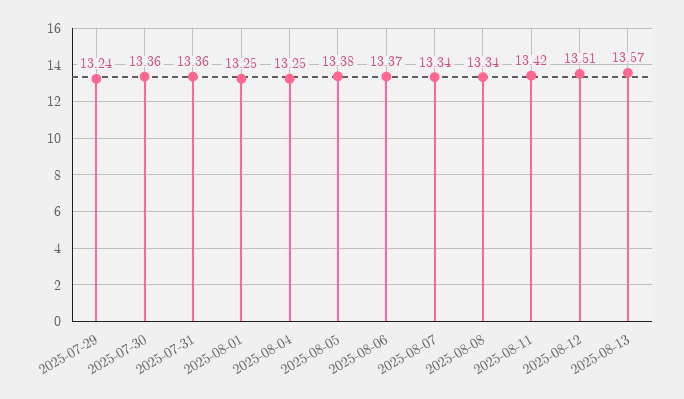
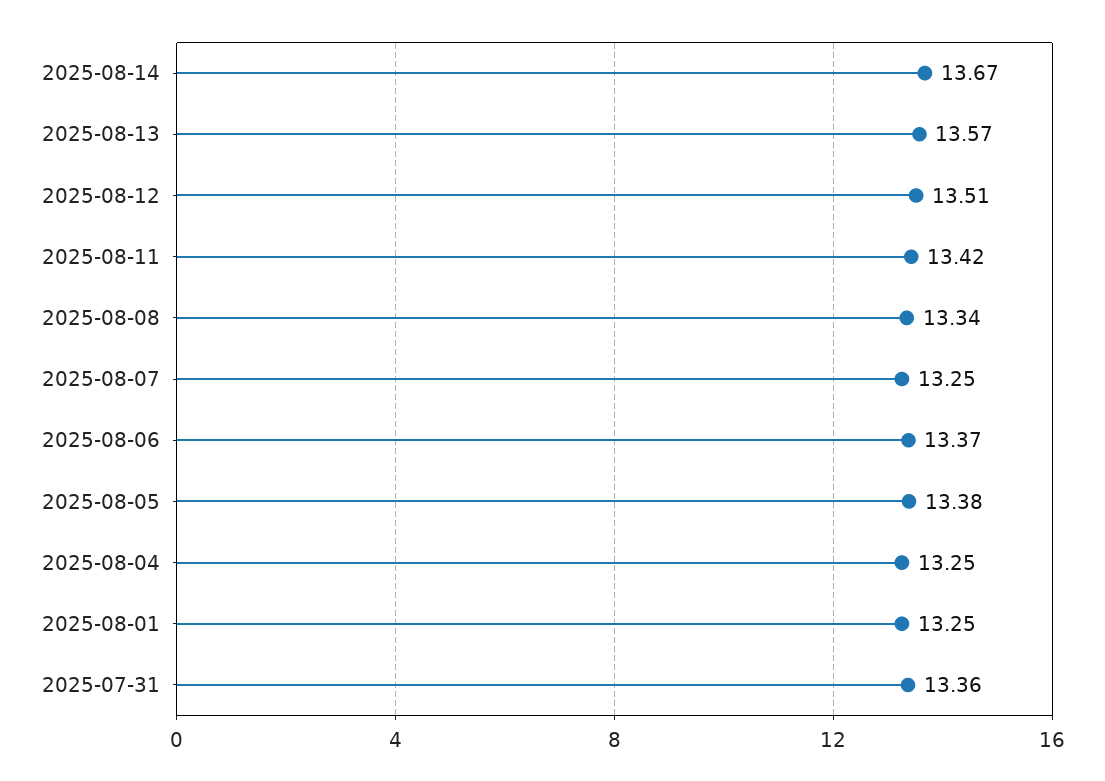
2025-07-29: 13.24 -> none
2025-07-30: 13.36 -> none
2025-08-07: 13.34 -> 13.25
2025-08-14: none -> 13.67

